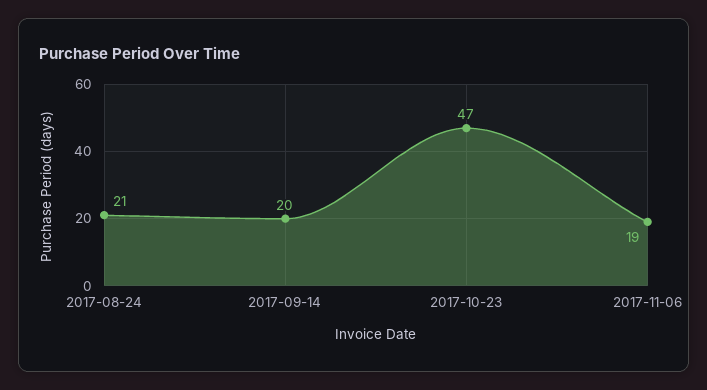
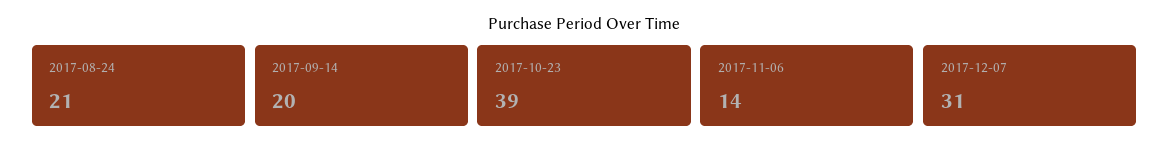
2017-10-23: 47 -> 39
2017-11-06: 19 -> 14
2017-12-07: none -> 31

